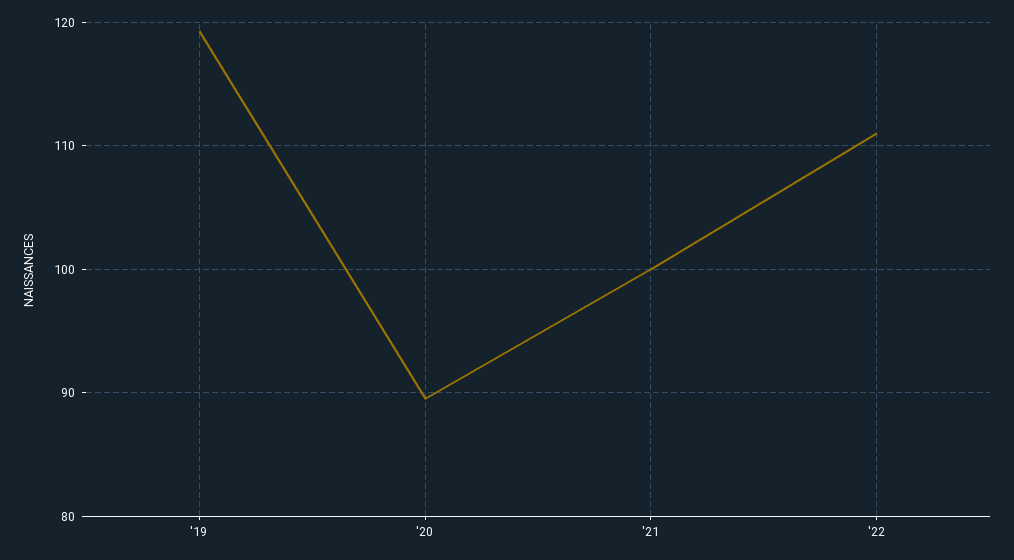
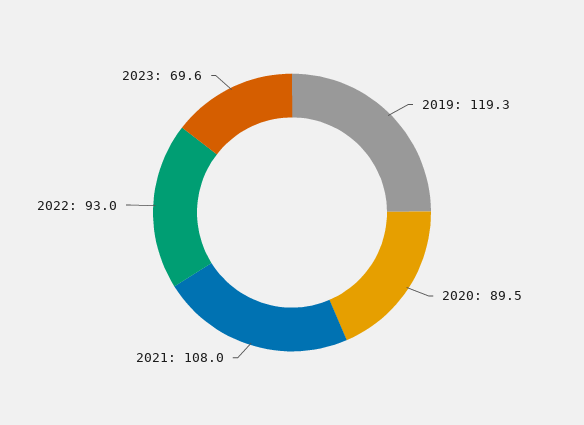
'21: 100 -> 108
'22: 111 -> 93
2023: none -> 69.6

